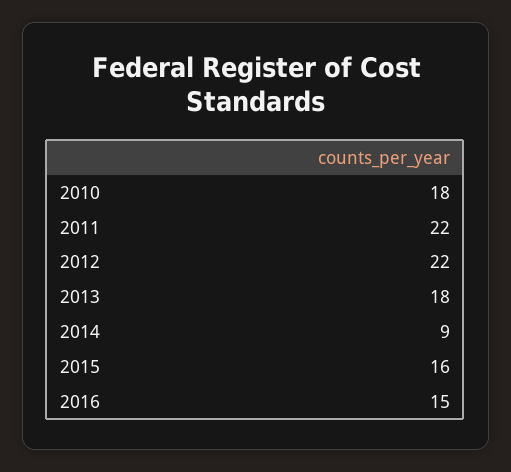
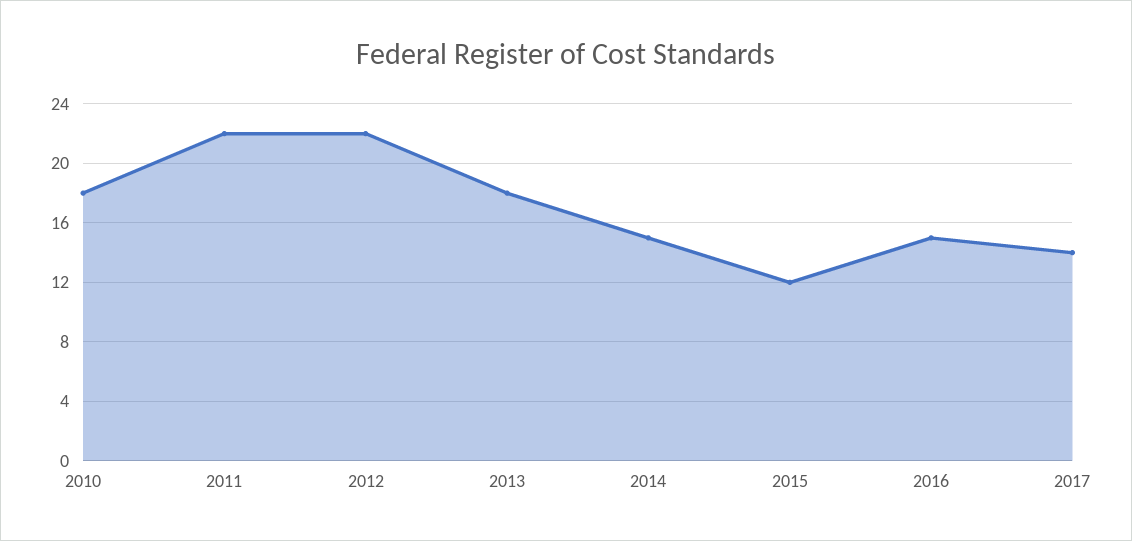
2014: 9 -> 15
2015: 16 -> 12
2017: none -> 14

